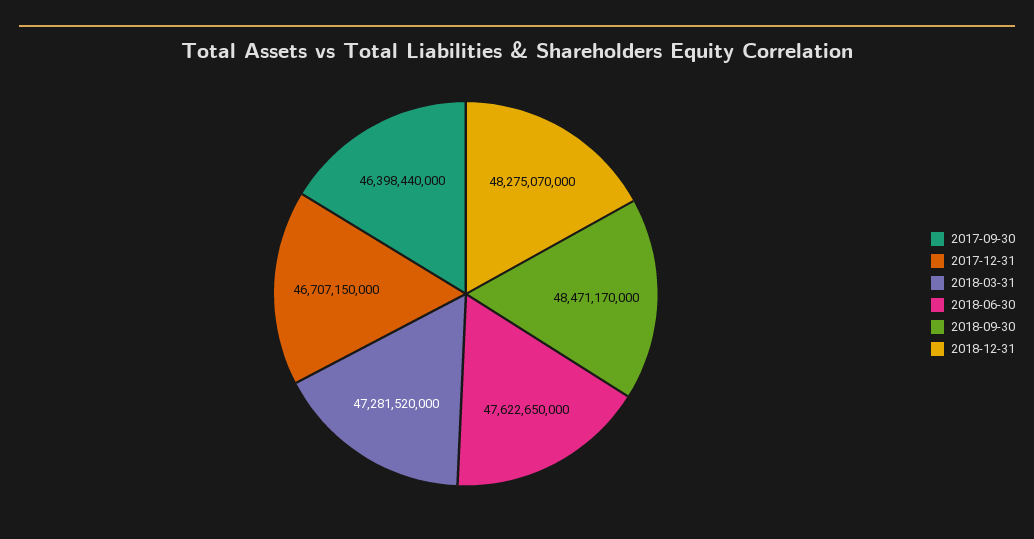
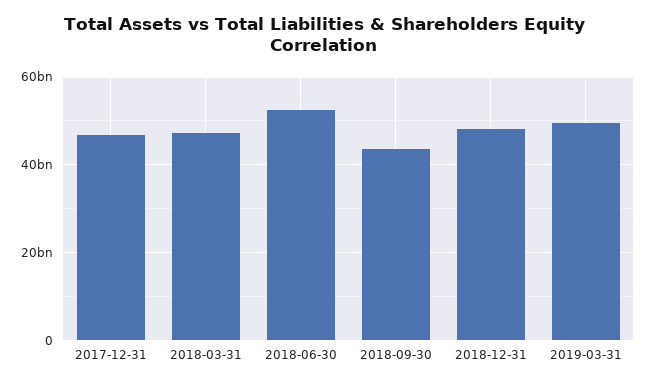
2017-09-30: 46398440000 -> none
2018-06-30: 47622650000 -> 52000000000
2018-09-30: 48471170000 -> 44000000000
2019-03-31: none -> 50000000000

